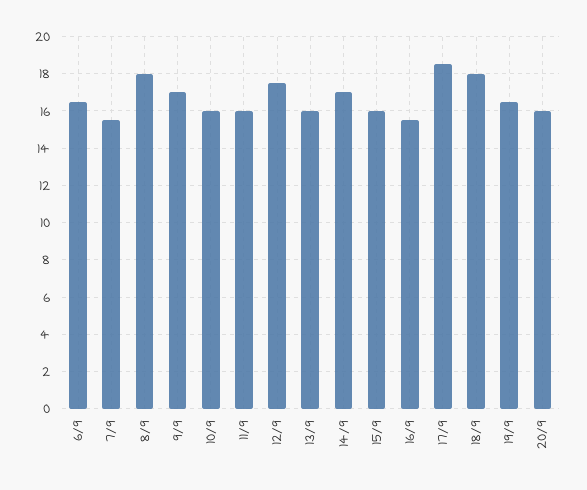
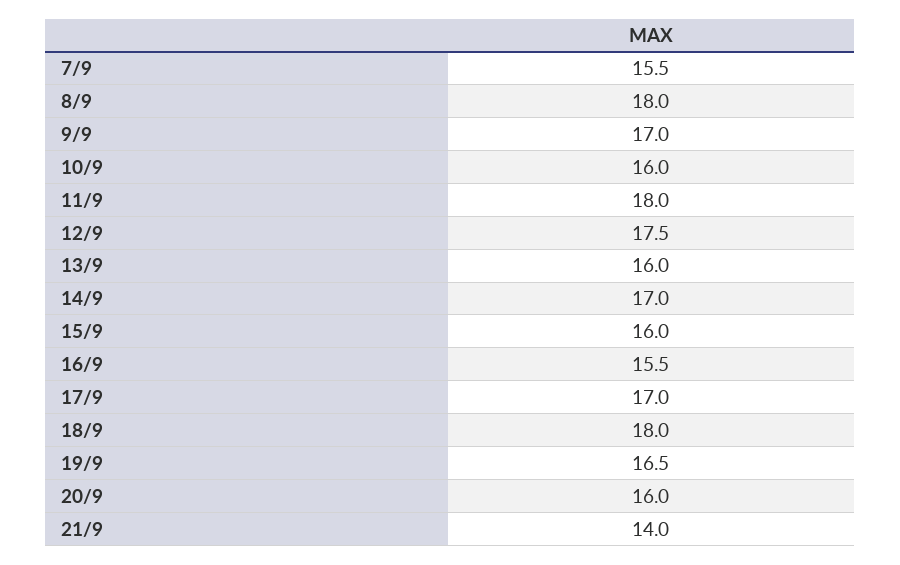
6/9: 16.5 -> none
11/9: 16 -> 18
17/9: 18.5 -> 17
21/9: none -> 14

